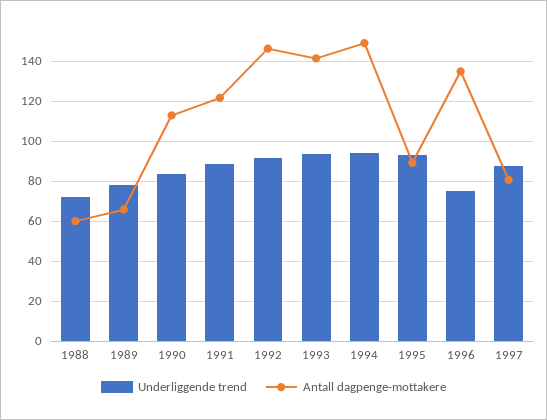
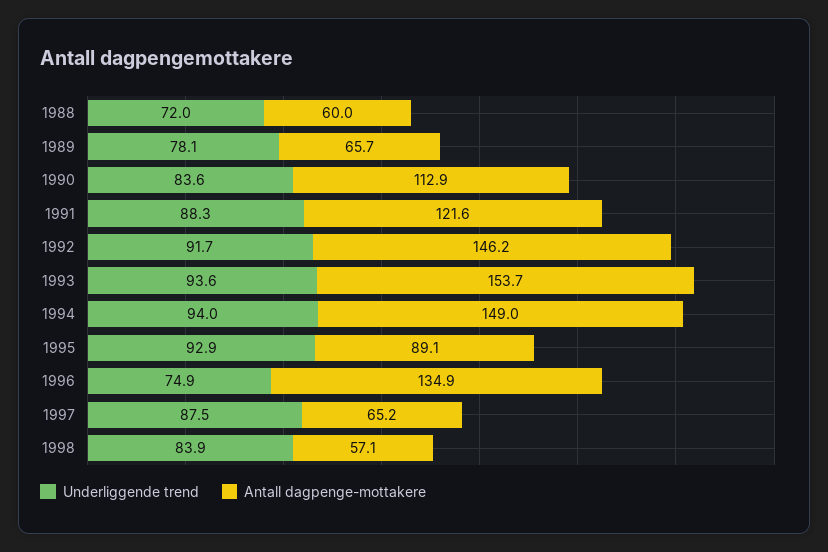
Antall dagpenge-mottakere, 1993: 140 -> 153.7
Antall dagpenge-mottakere, 1997: 80 -> 65.2
Underliggende trend, 1998: none -> 83.9
Antall dagpenge-mottakere, 1998: none -> 57.1

